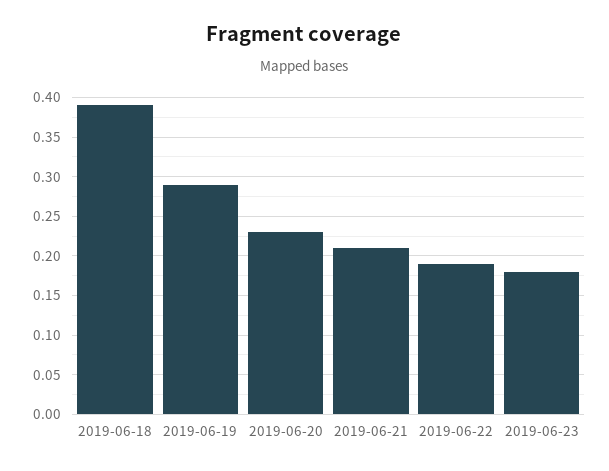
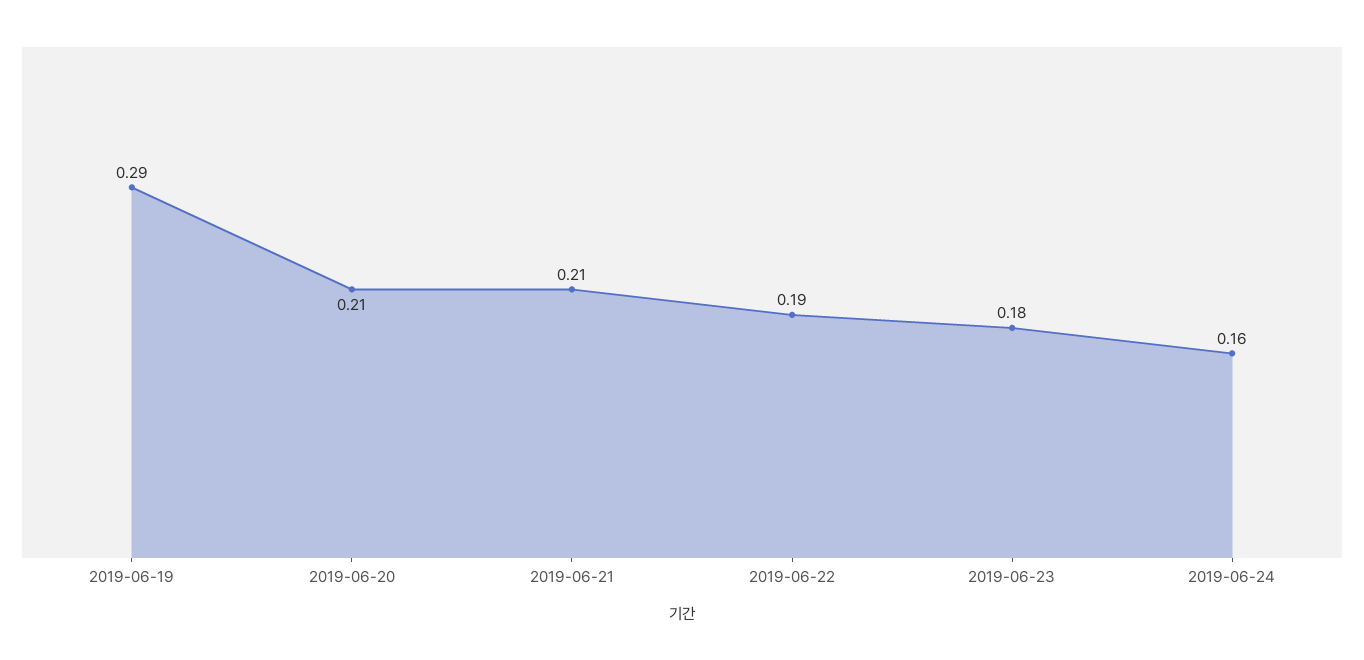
2019-06-18: 0.39 -> none
2019-06-20: 0.23 -> 0.21
2019-06-24: none -> 0.16

